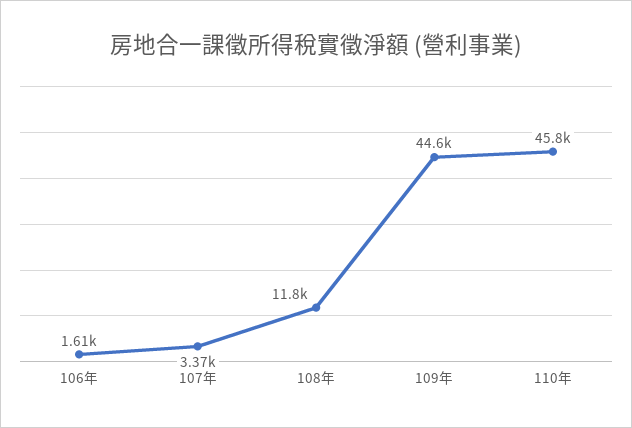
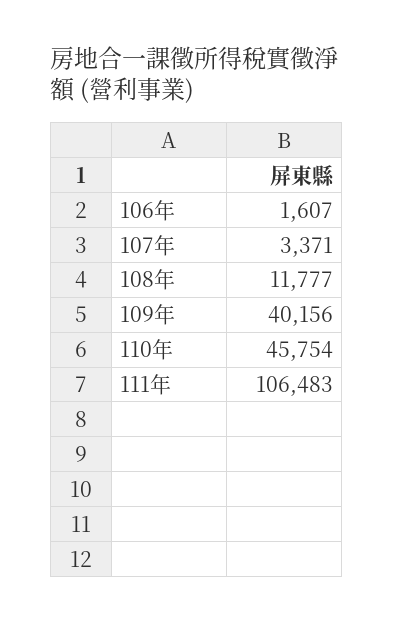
109年: 44600 -> 40156
111年: none -> 106483

